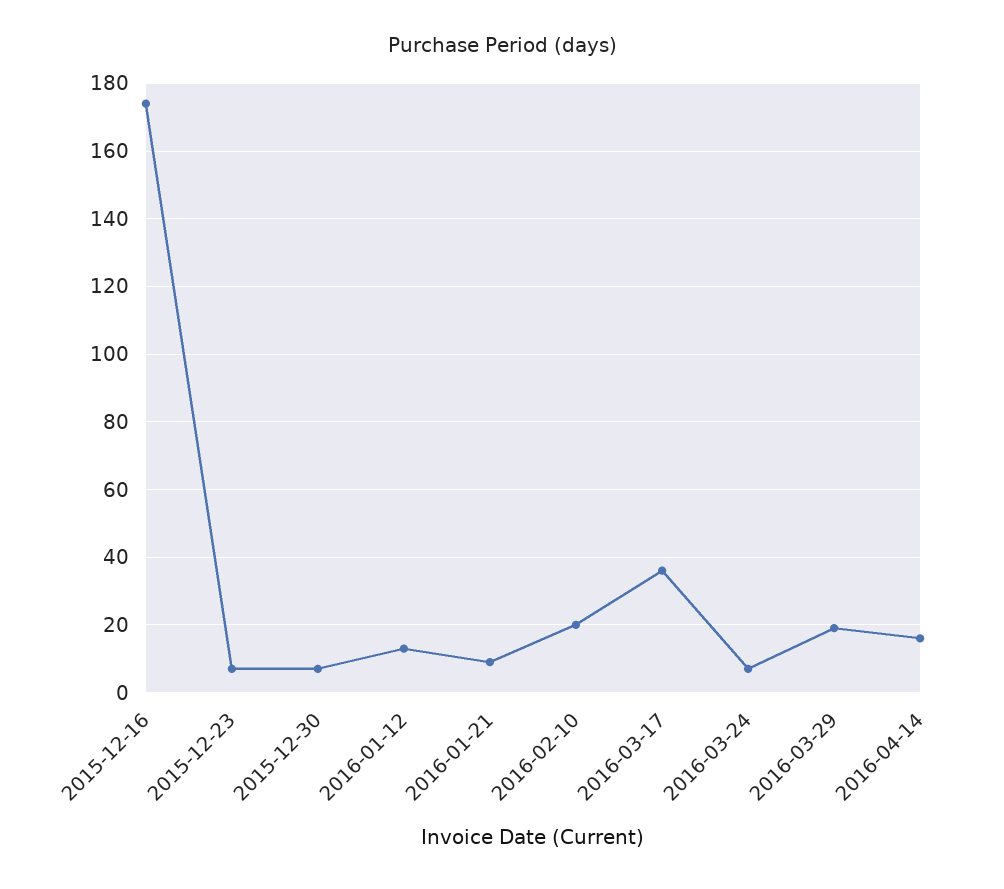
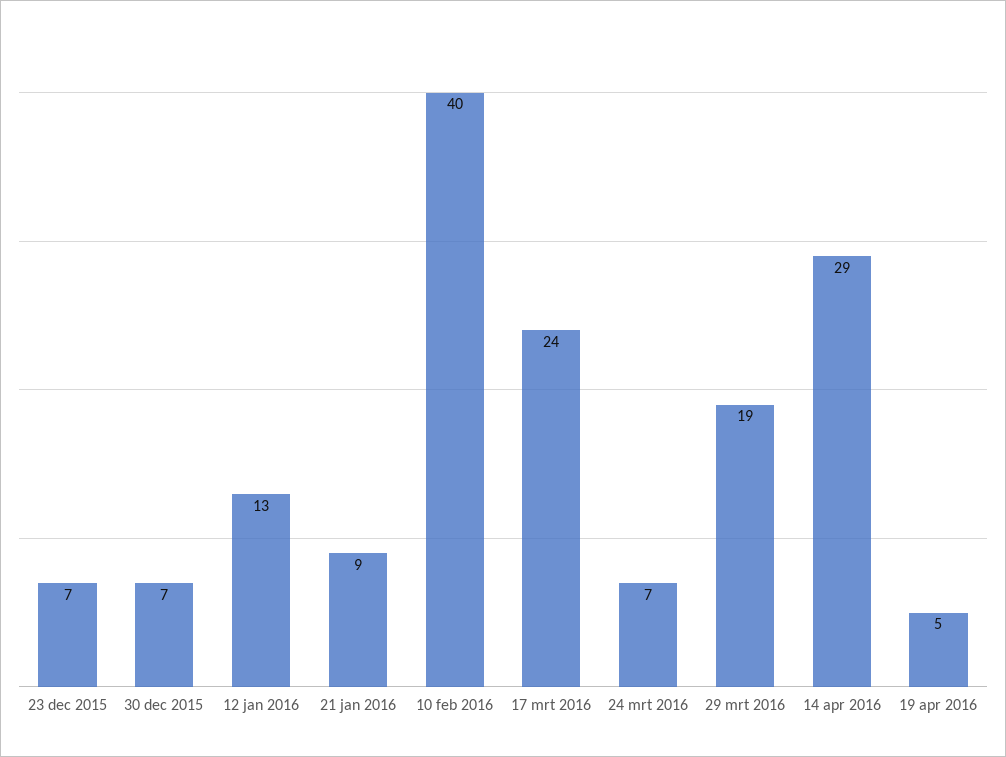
2015-12-16: 175 -> none
2016-02-10: 20 -> 40
2016-03-17: 35 -> 24
2016-04-14: 15 -> 29
19 apr 2016: none -> 5

